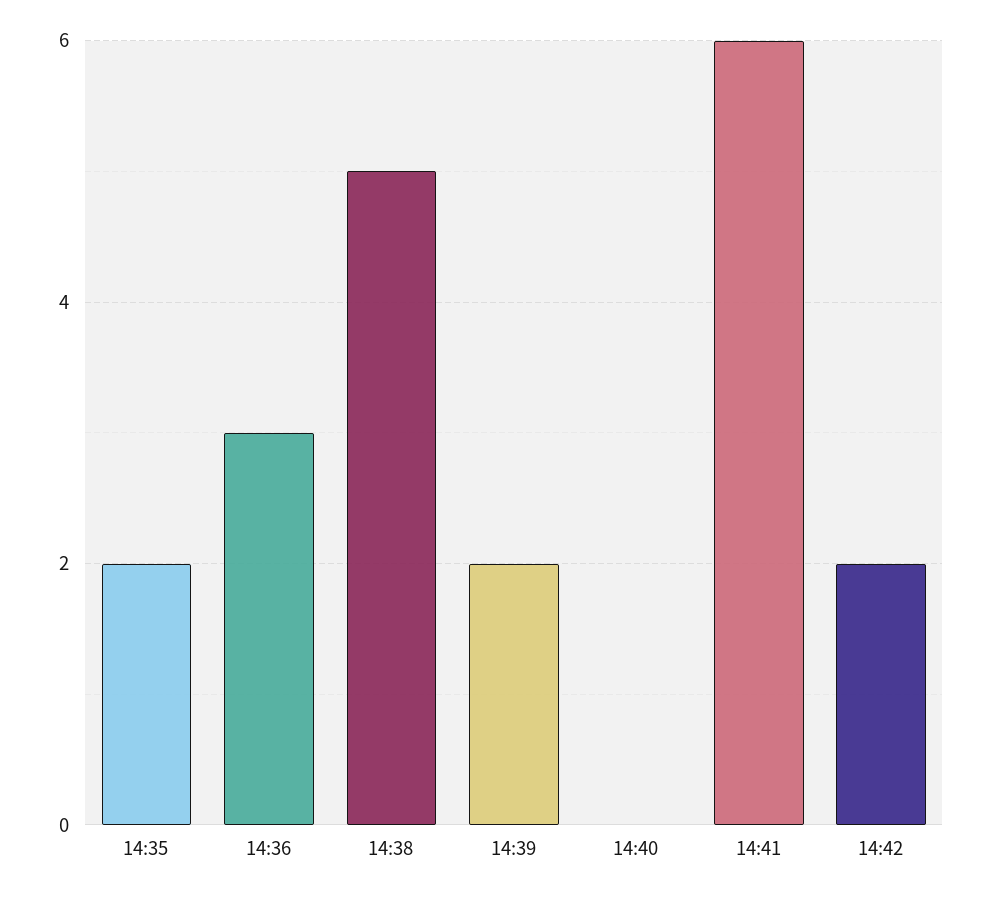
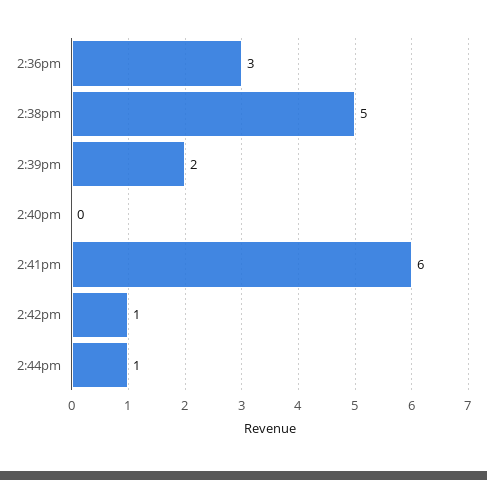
14:35: 2 -> none
14:42: 2 -> 1
2:44pm: none -> 1

